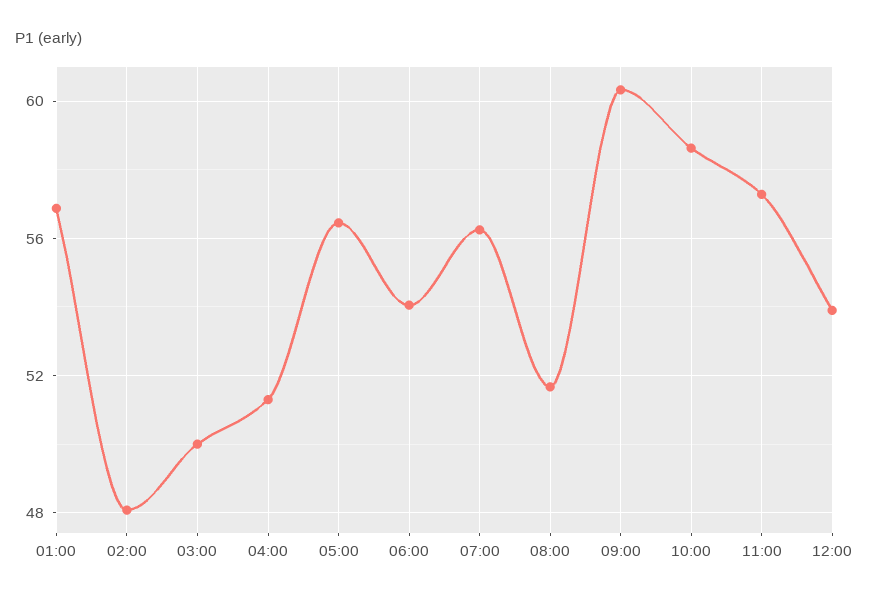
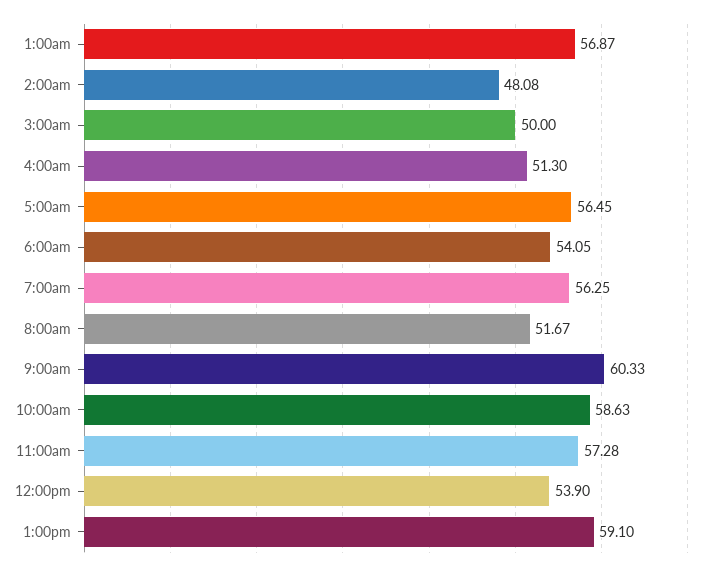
1:00pm: none -> 59.1

